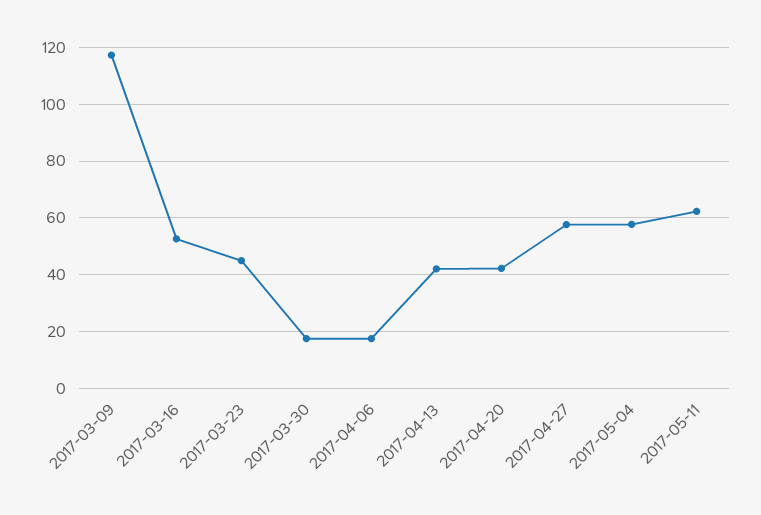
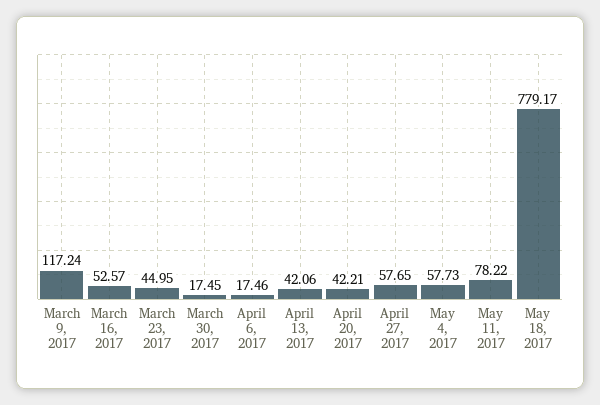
2017-05-11: 62.5 -> 78.22
May 18, 2017: none -> 779.17

